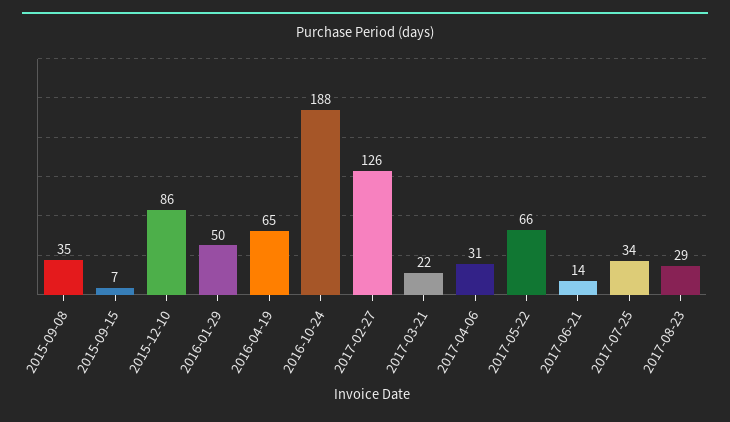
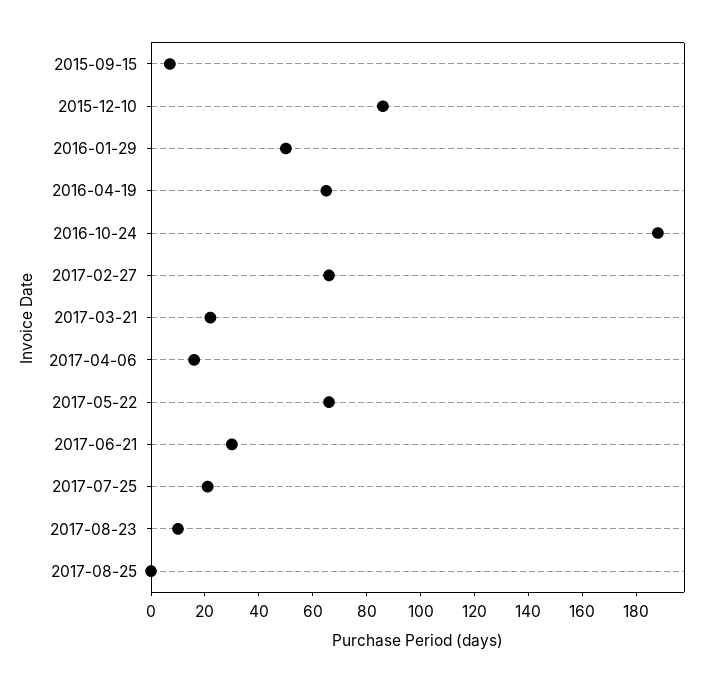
2015-09-08: 35 -> none
2017-02-27: 126 -> 65
2017-04-06: 31 -> 15
2017-06-21: 14 -> 30
2017-07-25: 34 -> 20
2017-08-23: 29 -> 10
2017-08-25: none -> 0

